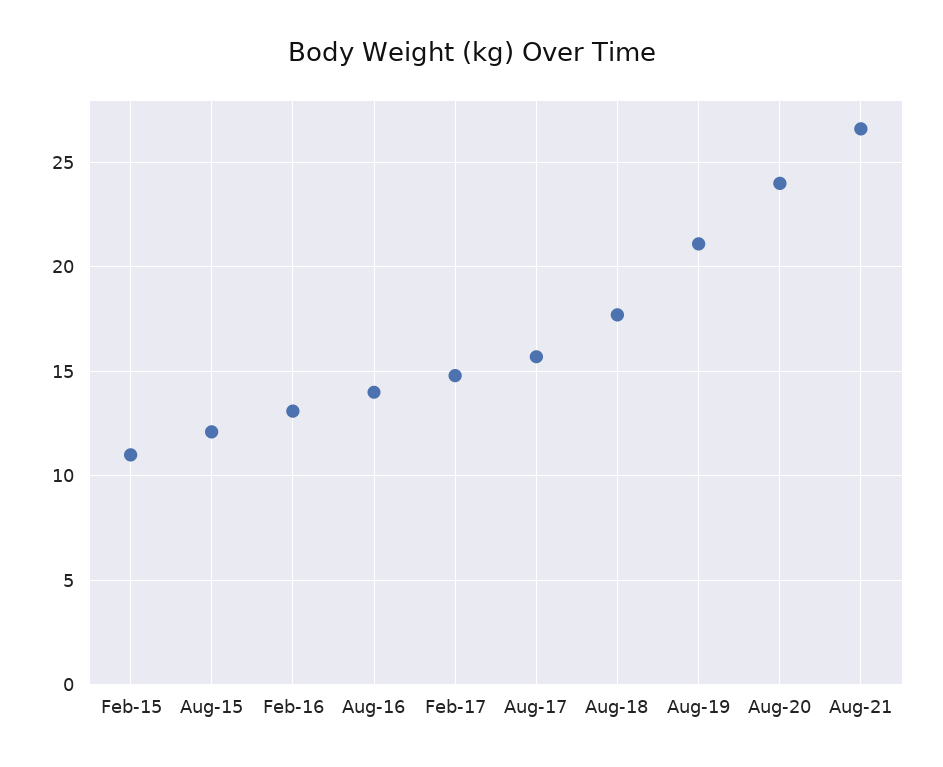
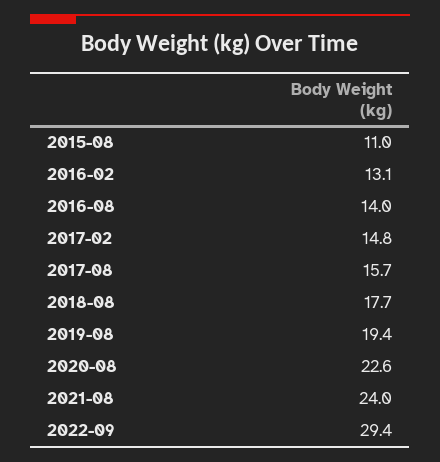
Feb-15: 11 -> none
Aug-15: 12 -> 11
Aug-19: 21 -> 19.4
Aug-20: 24 -> 22.6
Aug-21: 26.5 -> 24
2022-09: none -> 29.4

